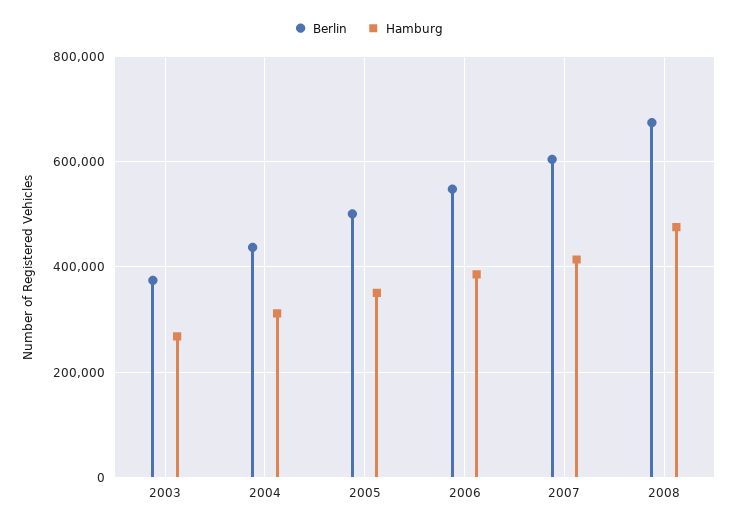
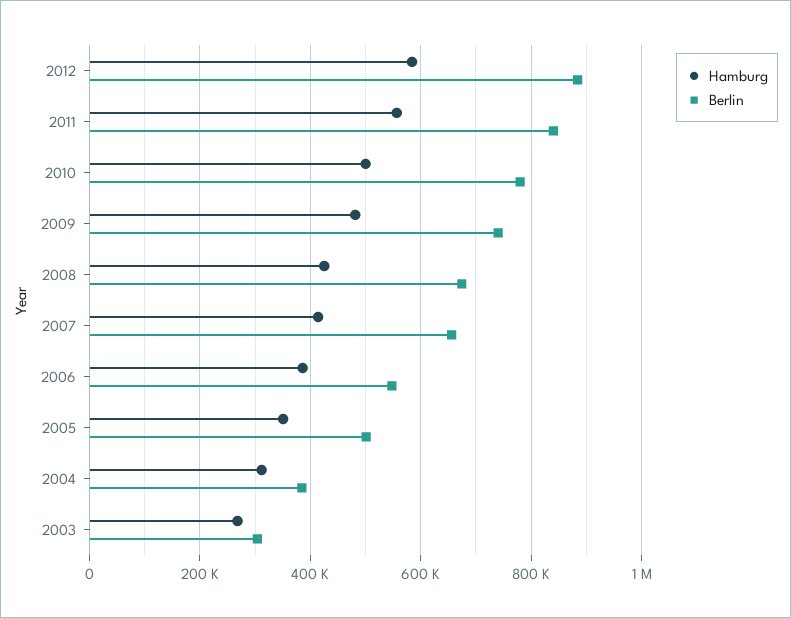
Berlin, 2003: 380000 -> 300000
Berlin, 2004: 440000 -> 380000
Berlin, 2007: 600000 -> 660000
Hamburg, 2008: 480000 -> 420000
Hamburg, 2012: none -> 580000
Berlin, 2012: none -> 880000
Hamburg, 2011: none -> 560000
Berlin, 2011: none -> 840000
Hamburg, 2010: none -> 500000
Berlin, 2010: none -> 780000
Hamburg, 2009: none -> 480000
Berlin, 2009: none -> 740000

